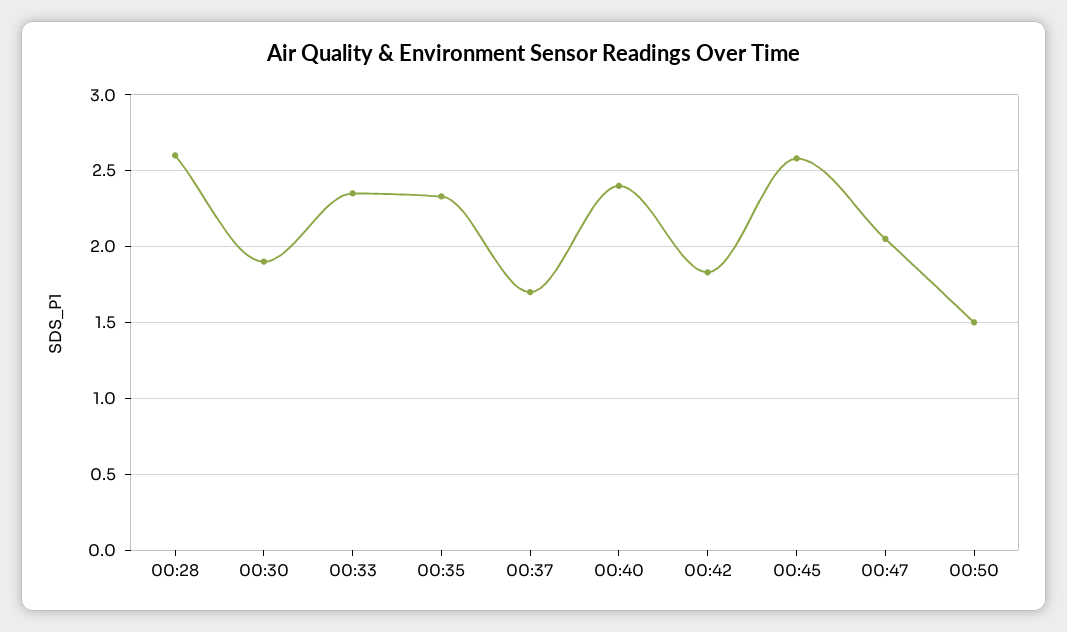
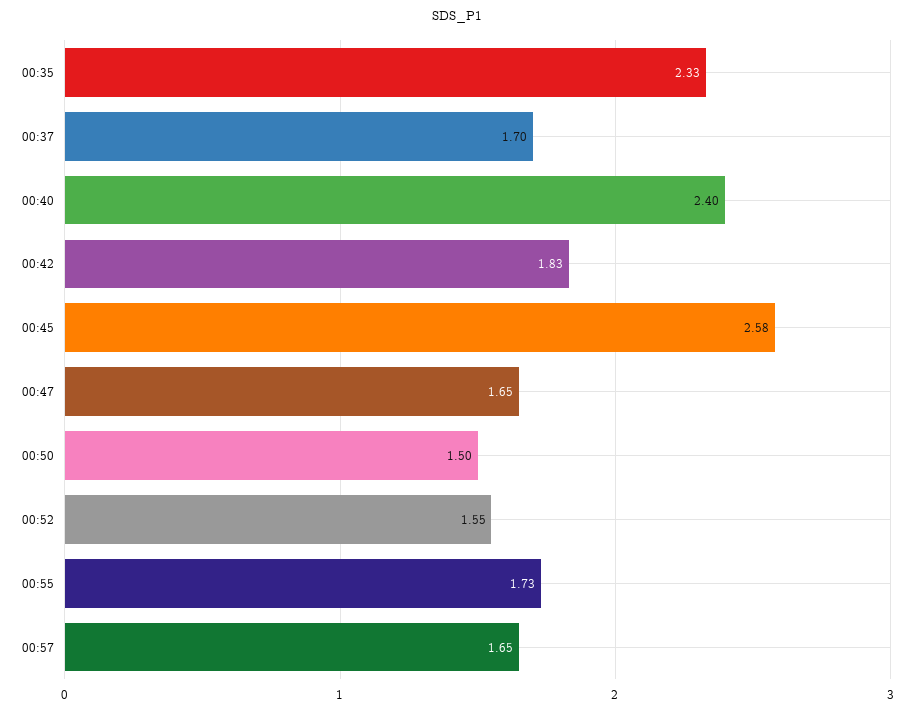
00:28: 2.6 -> none
00:30: 1.9 -> none
00:33: 2.35 -> none
00:47: 2.05 -> 1.65
00:52: none -> 1.55
00:55: none -> 1.73
00:57: none -> 1.65

